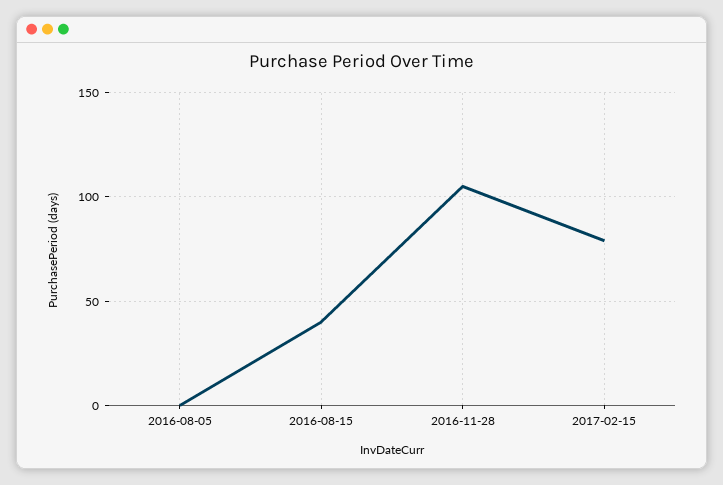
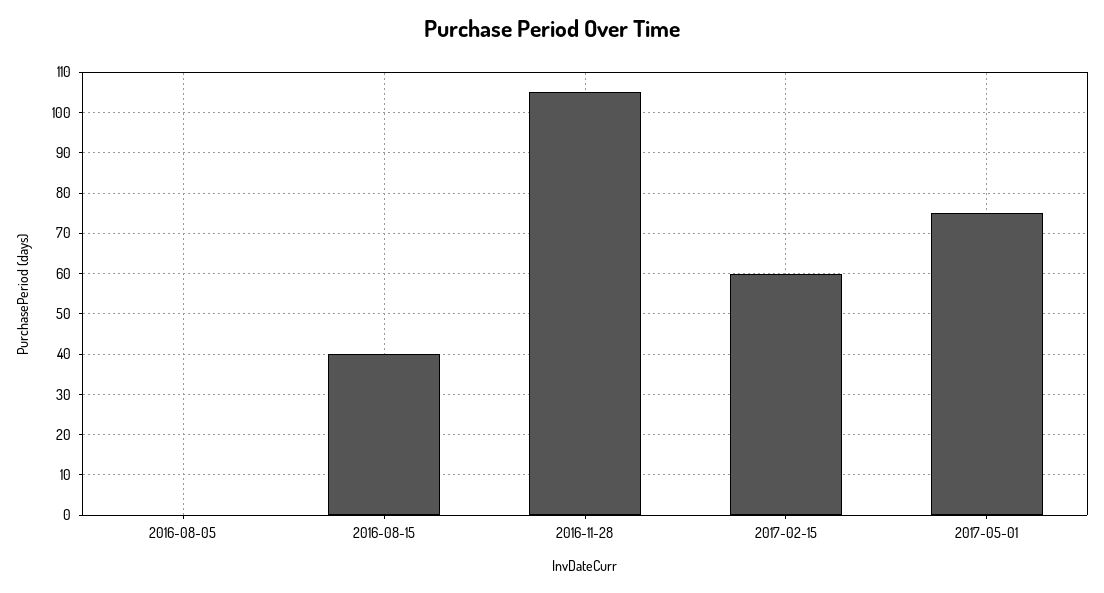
2017-02-15: 80 -> 60
2017-05-01: none -> 75

